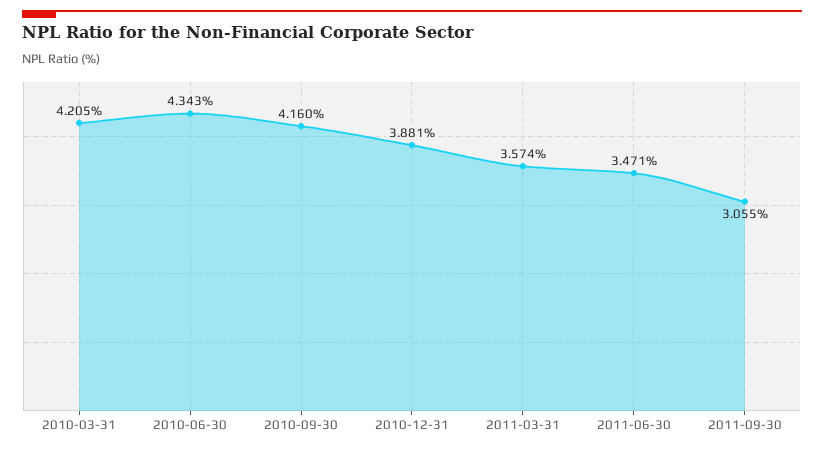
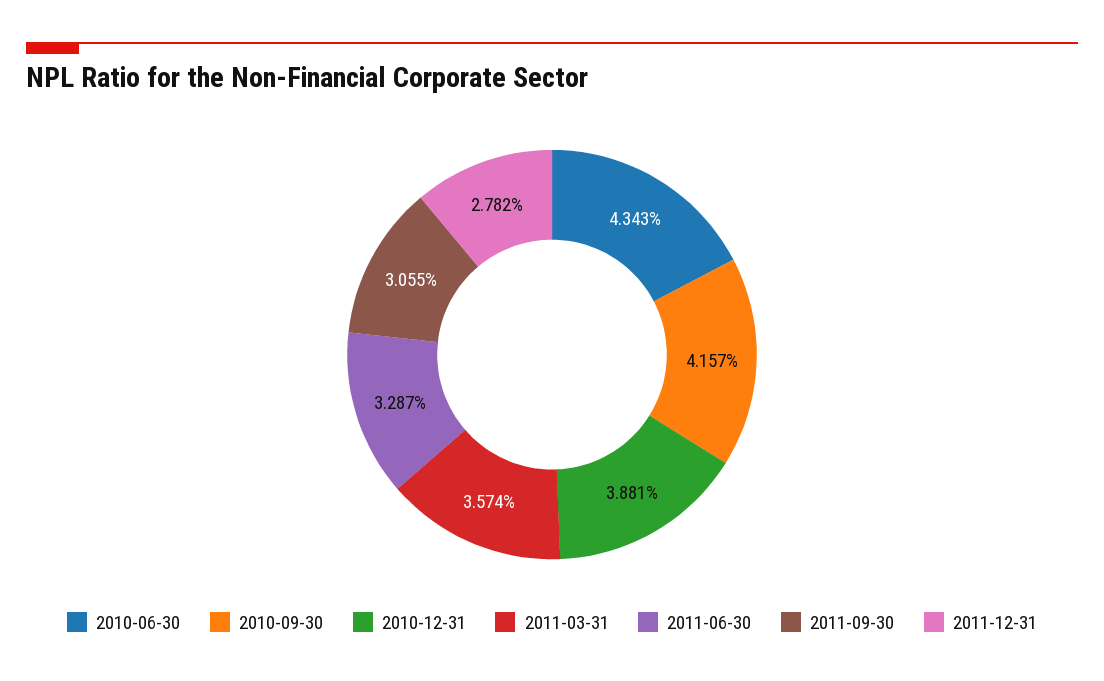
2010-03-31: 4.205 -> none
2010-09-30: 4.16 -> 4.157
2011-06-30: 3.471 -> 3.287
2011-12-31: none -> 2.782

